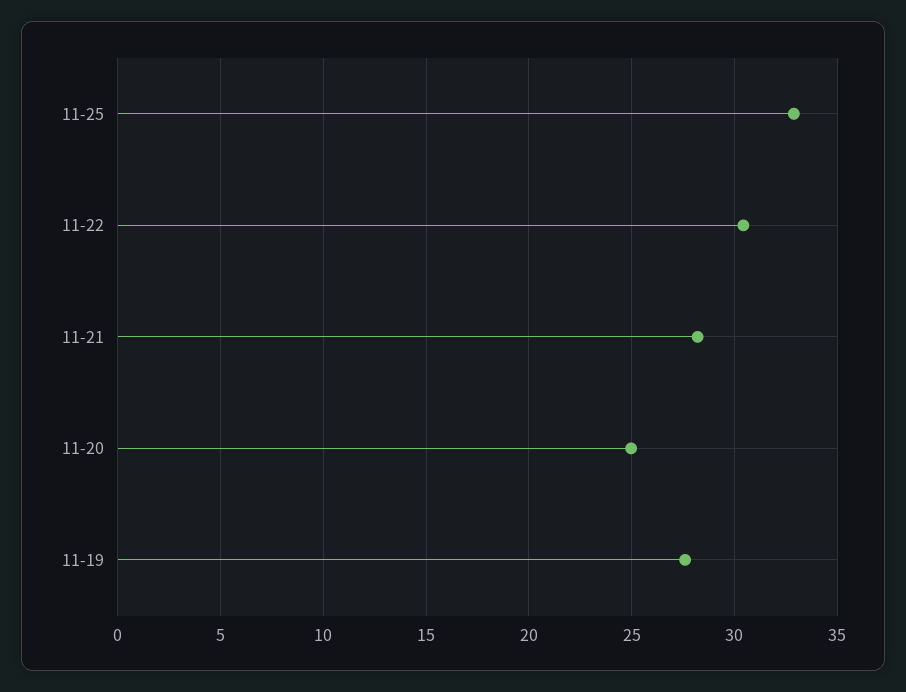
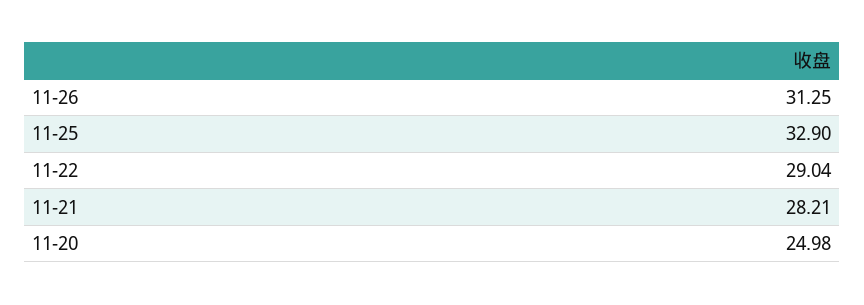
11-22: 30.5 -> 29.04
11-19: 27.5 -> none
11-26: none -> 31.25

